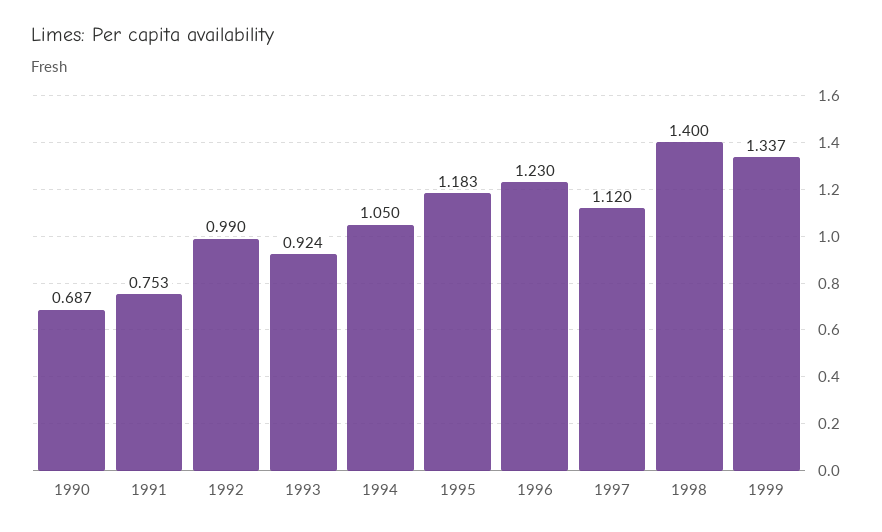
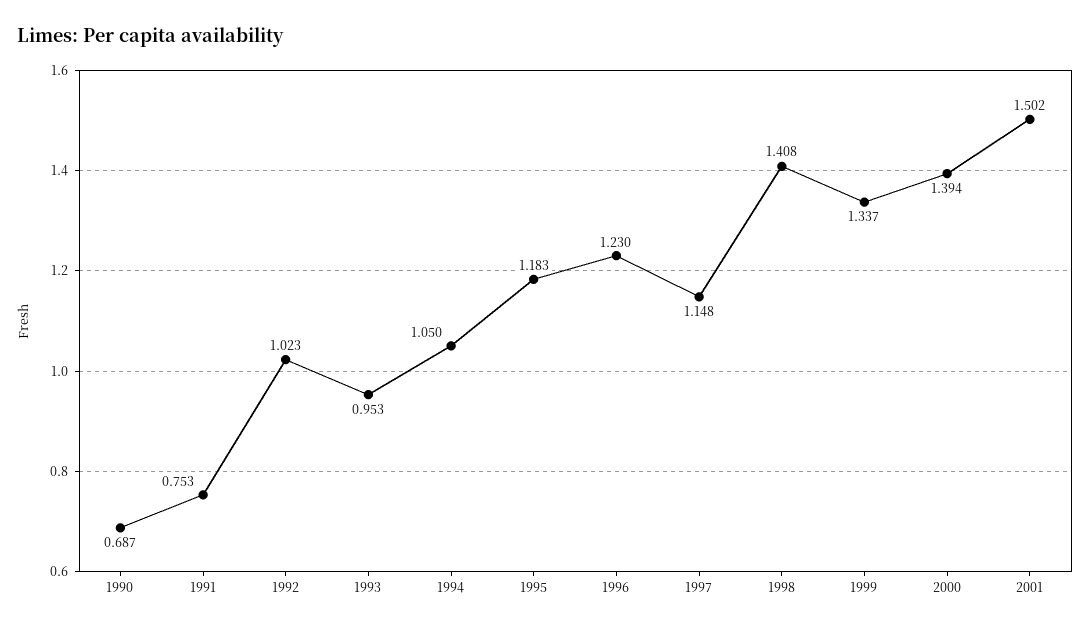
1992: 0.99 -> 1.023
1993: 0.924 -> 0.953
1997: 1.12 -> 1.148
1998: 1.4 -> 1.408
2000: none -> 1.394
2001: none -> 1.502

